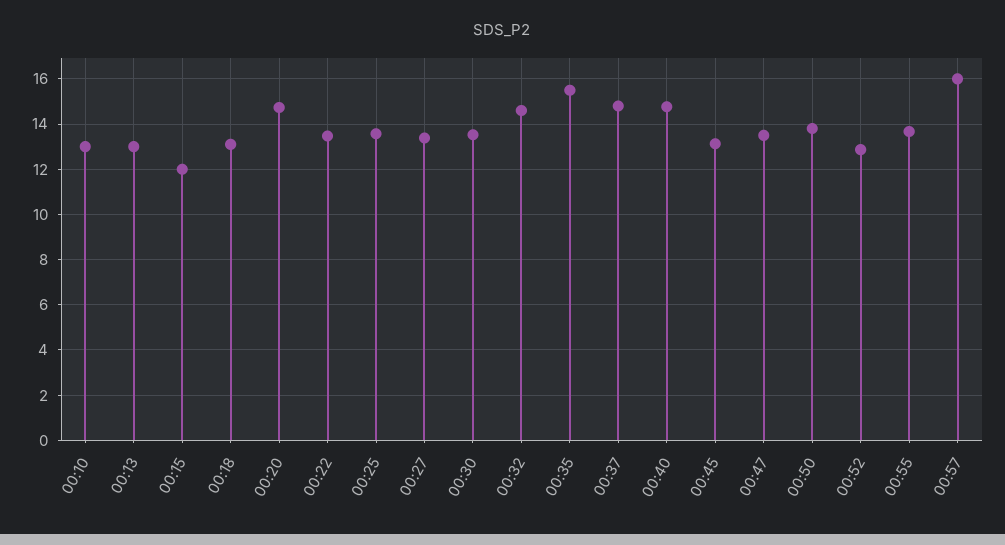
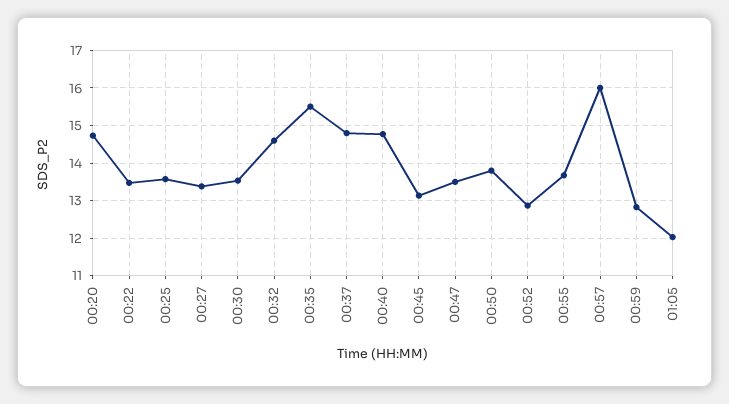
00:10: 13 -> none
00:13: 13 -> none
00:15: 12 -> none
00:18: 13 -> none
00:59: none -> 12.8
01:05: none -> 12

